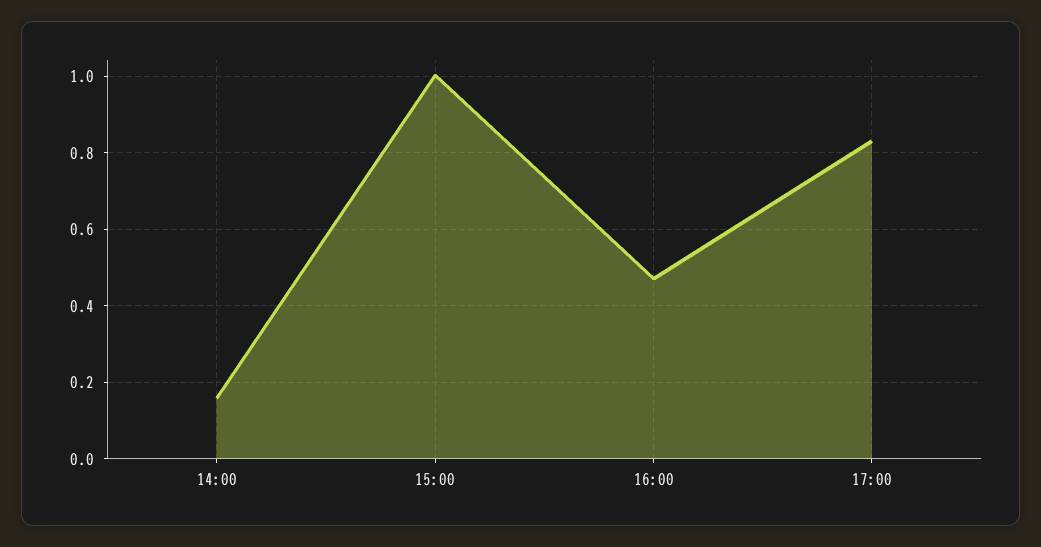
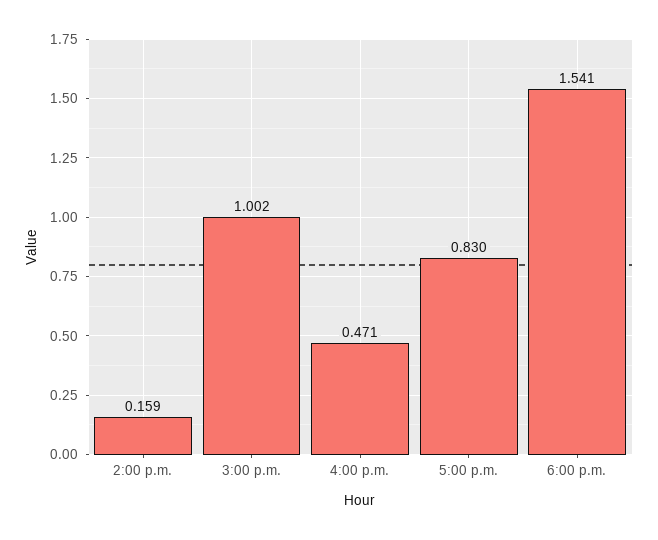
6:00 p.m.: none -> 1.541

